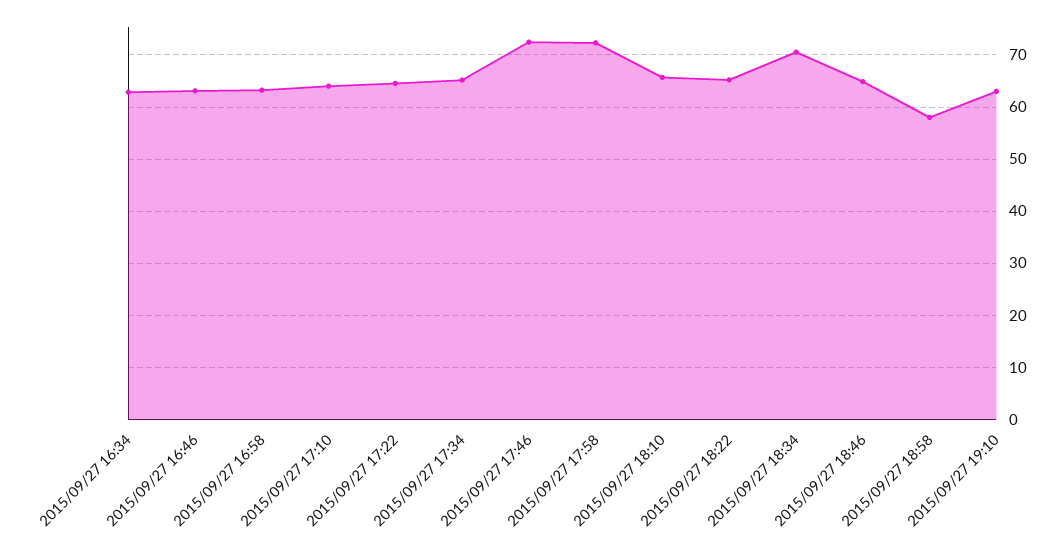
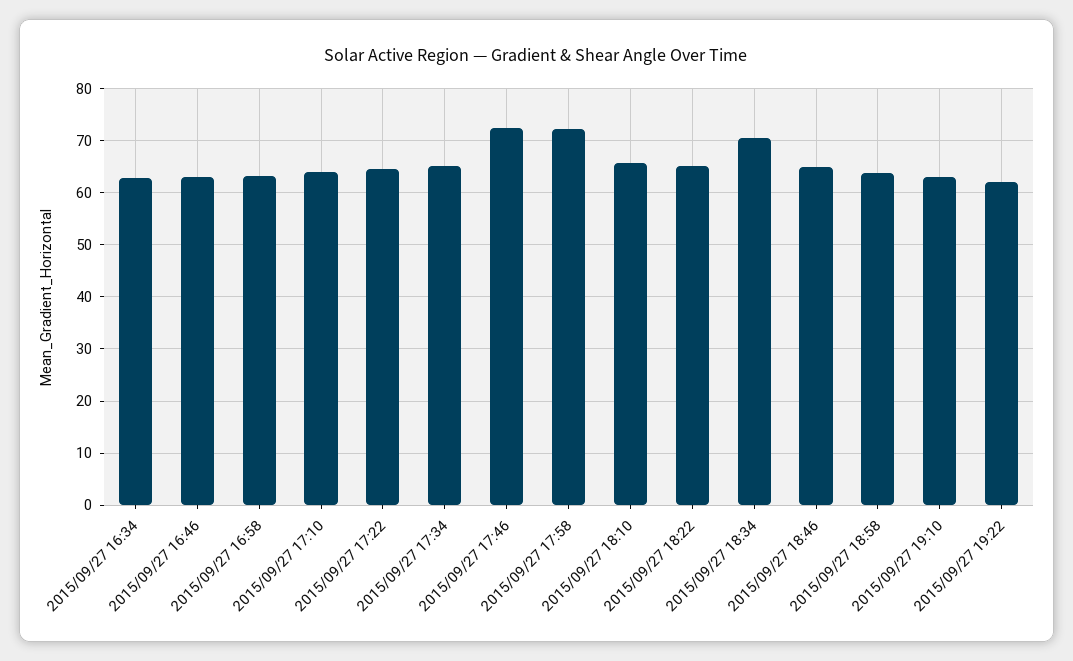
2015/09/27 18:58: 58 -> 64
2015/09/27 19:22: none -> 62

